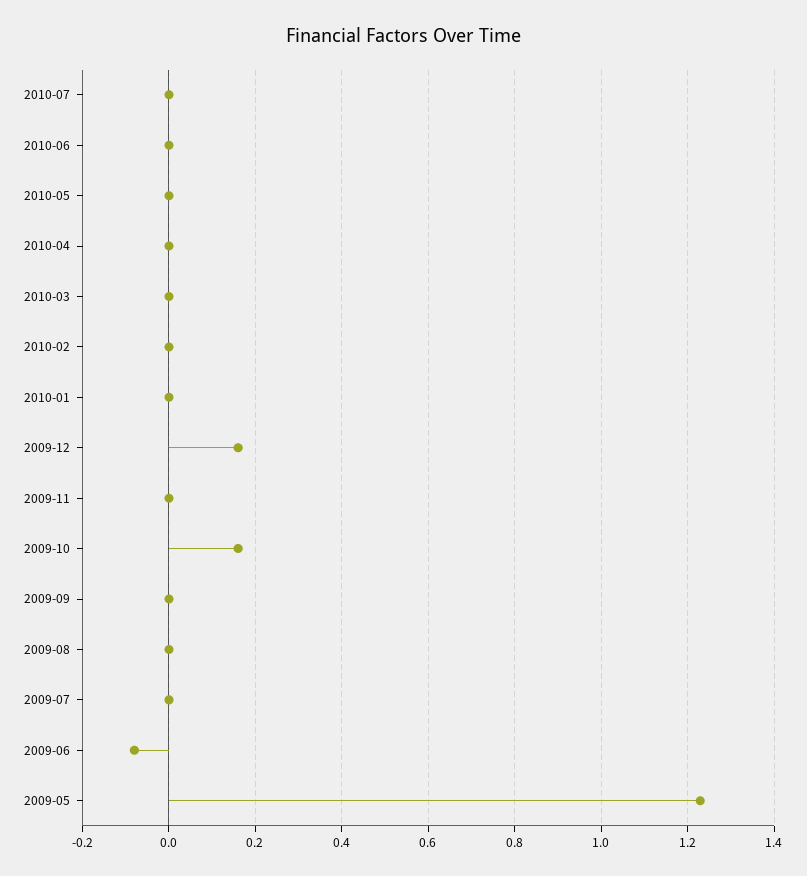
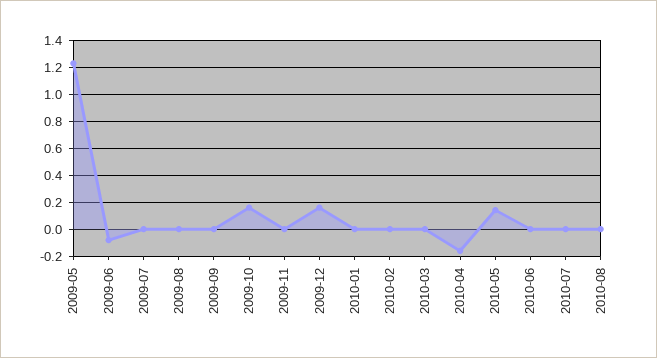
2010-05: 0 -> 0.15
2010-04: 0 -> -0.15
2010-08: none -> 0

